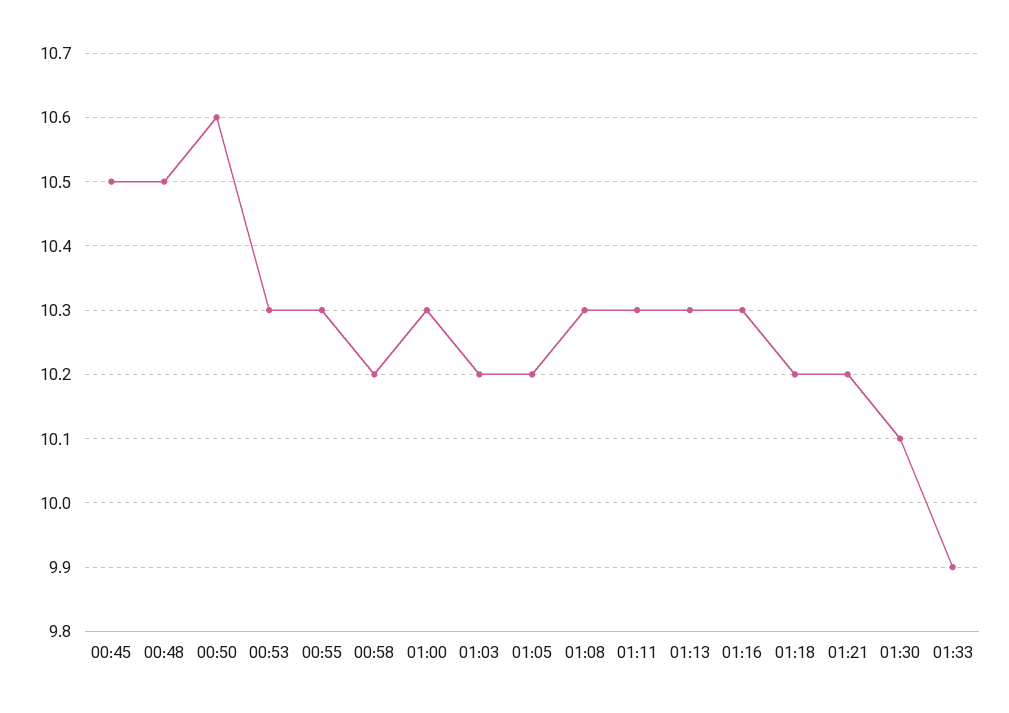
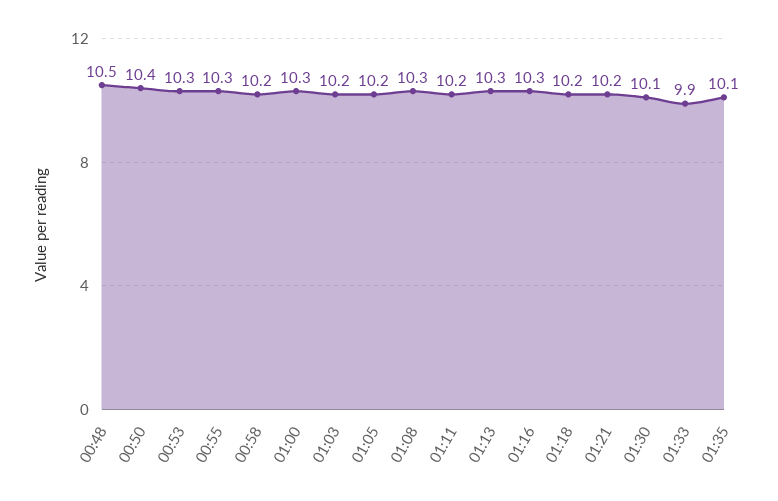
00:45: 10.5 -> none
00:50: 10.6 -> 10.4
01:11: 10.3 -> 10.2
01:35: none -> 10.1

